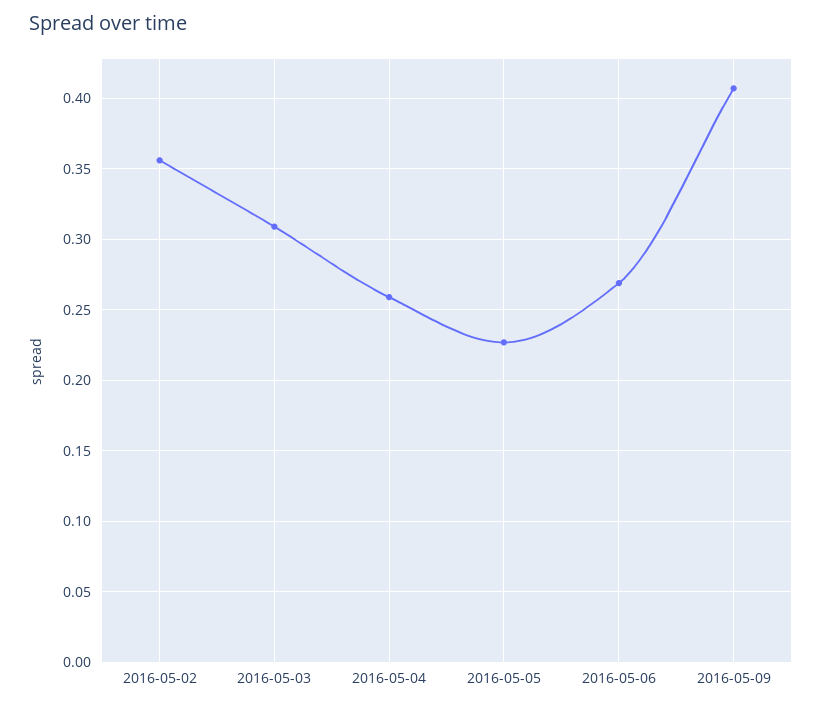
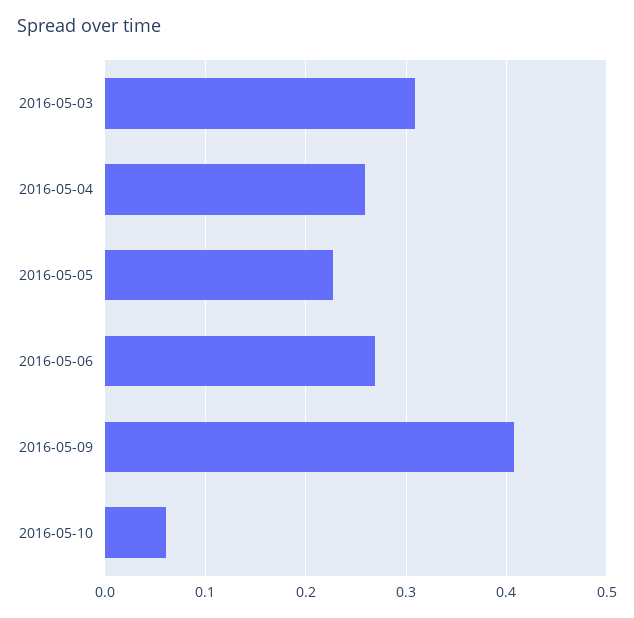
2016-05-02: 0.355 -> none
2016-05-10: none -> 0.06

